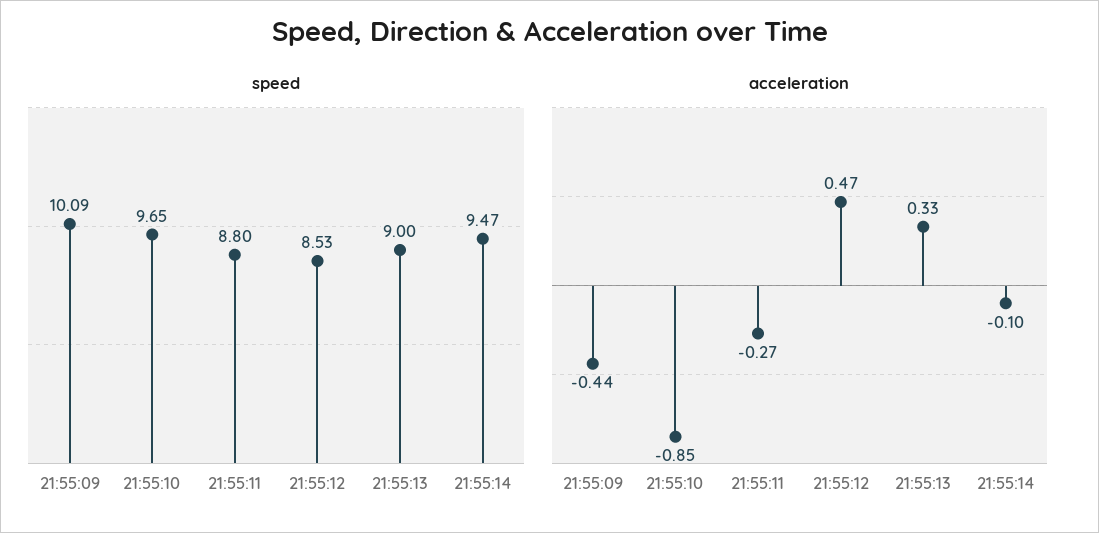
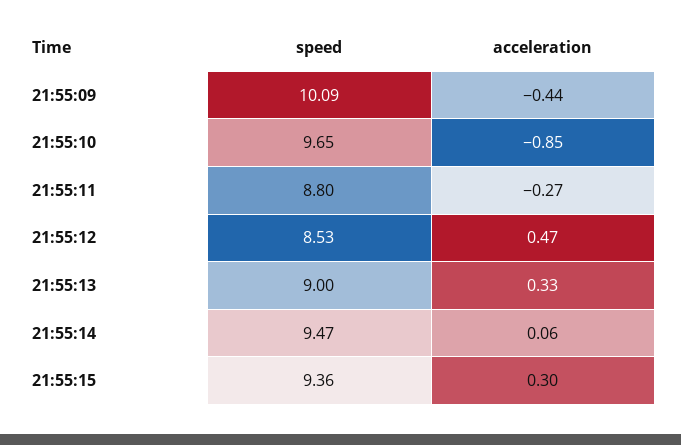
acceleration, 21:55:14: -0.1 -> 0.06
speed, 21:55:15: none -> 9.36
acceleration, 21:55:15: none -> 0.3

